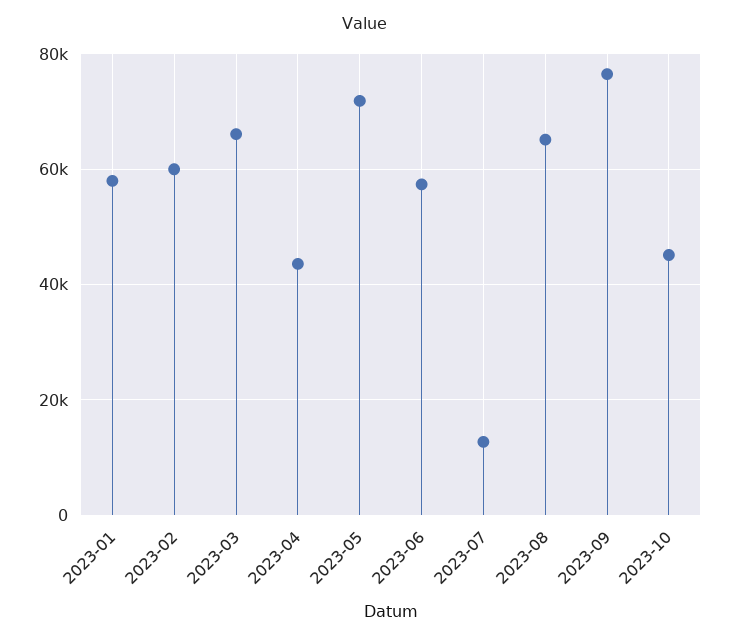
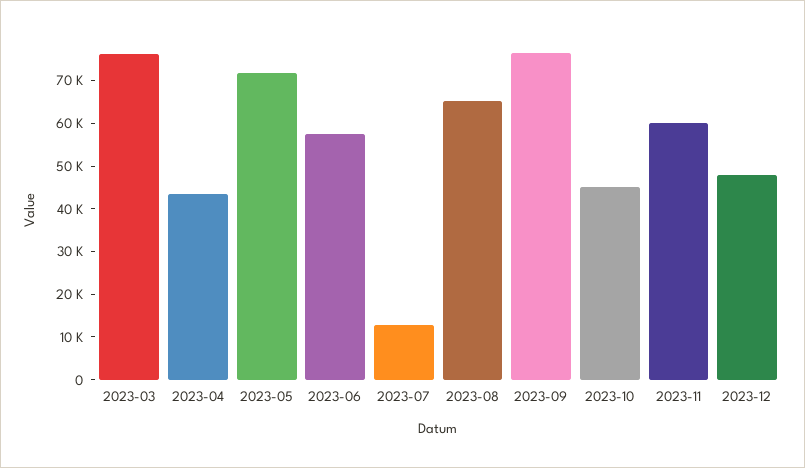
2023-01: 58000 -> none
2023-02: 60000 -> none
2023-03: 66000 -> 76000
2023-11: none -> 60000
2023-12: none -> 48000

